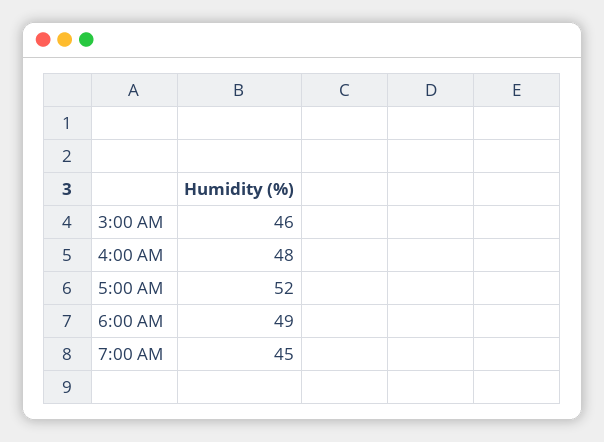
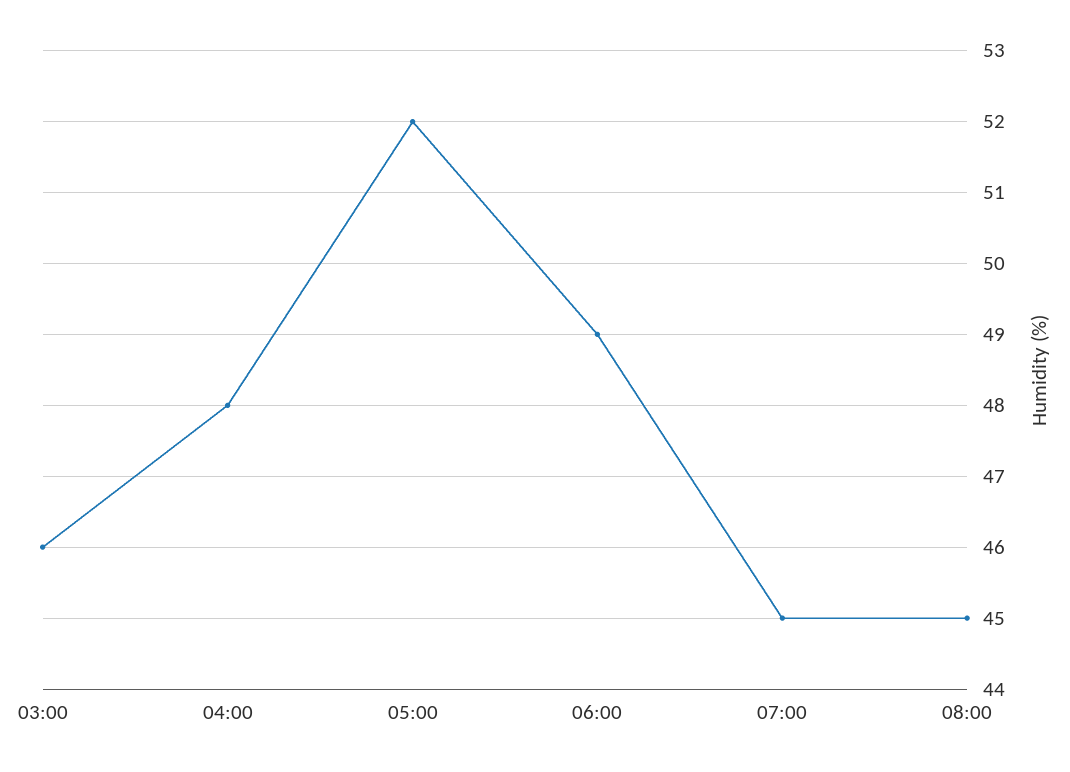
08:00: none -> 45

